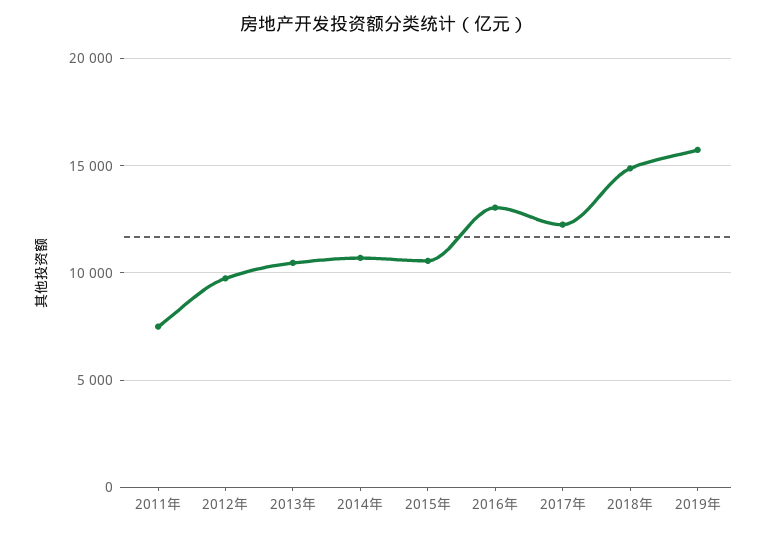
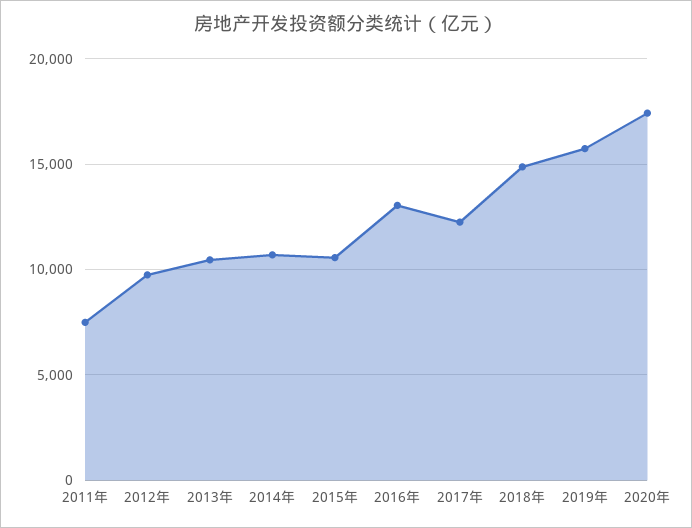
2020年: none -> 17500

